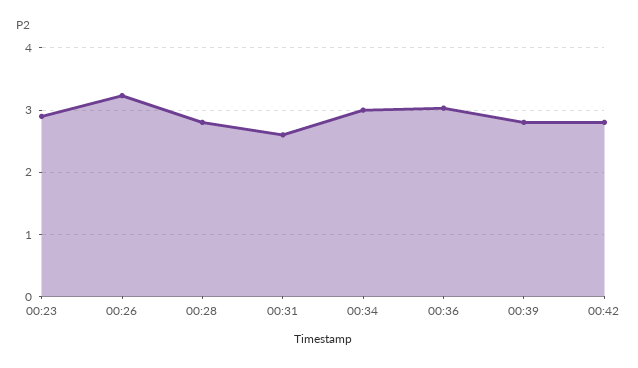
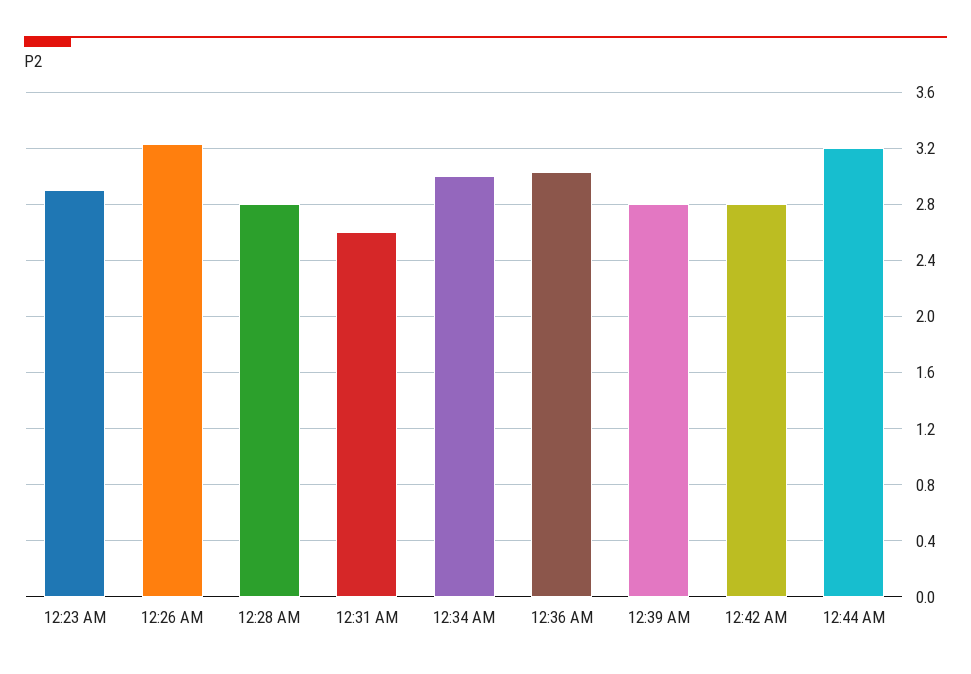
12:44 AM: none -> 3.2

